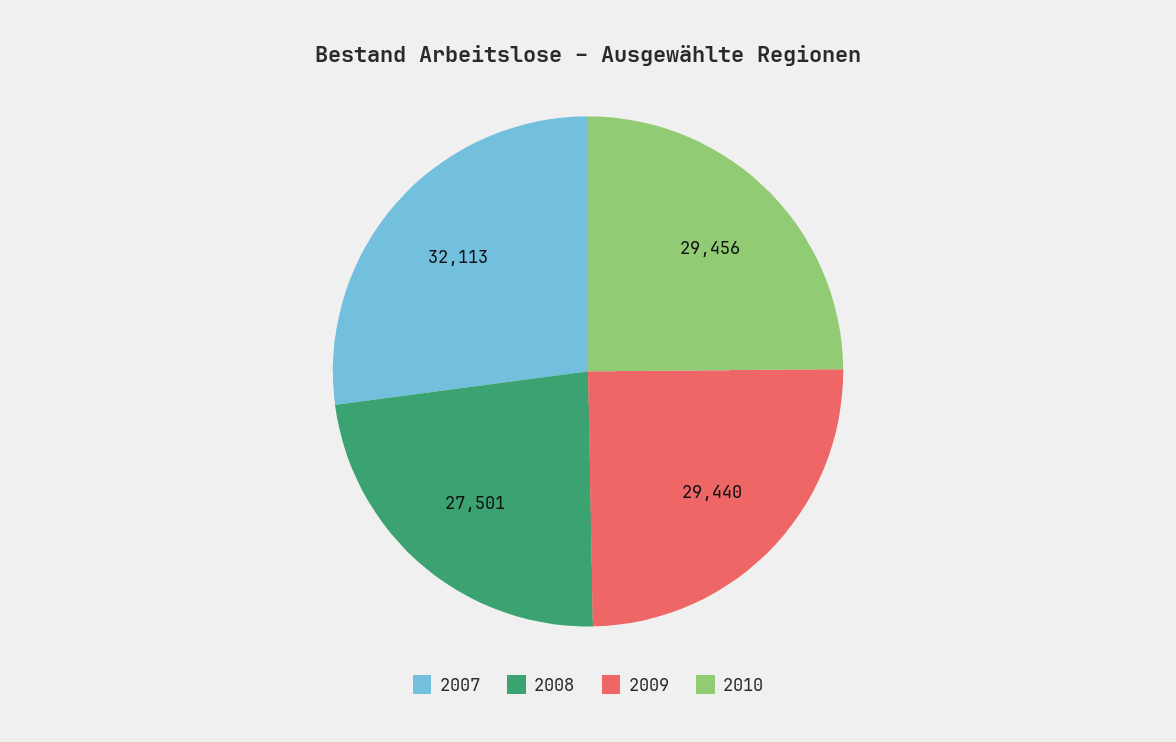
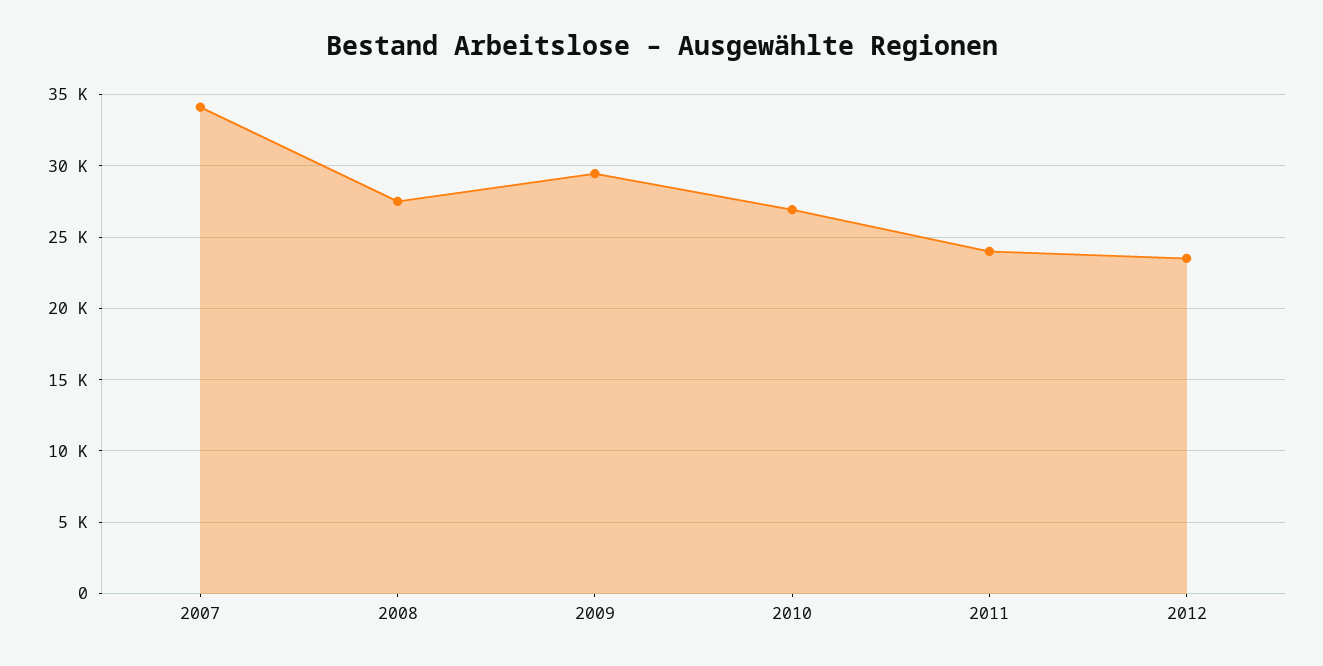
2007: 32113 -> 34000
2010: 29456 -> 27000
2011: none -> 24000
2012: none -> 23500

